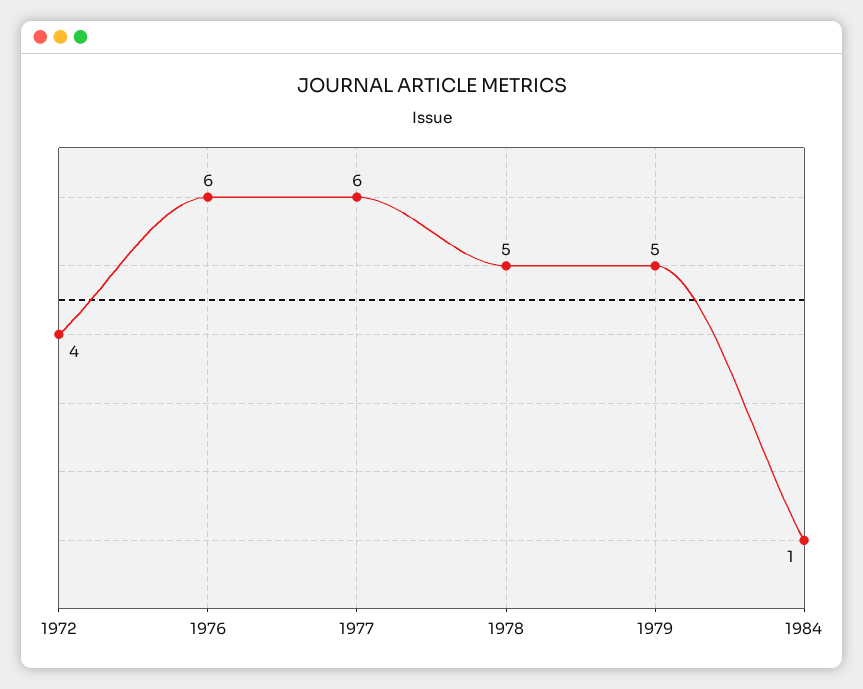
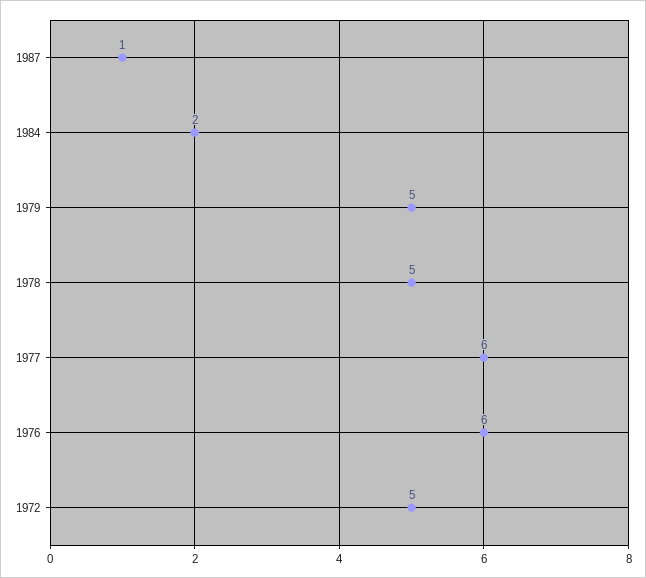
1972: 4 -> 5
1984: 1 -> 2
1987: none -> 1

